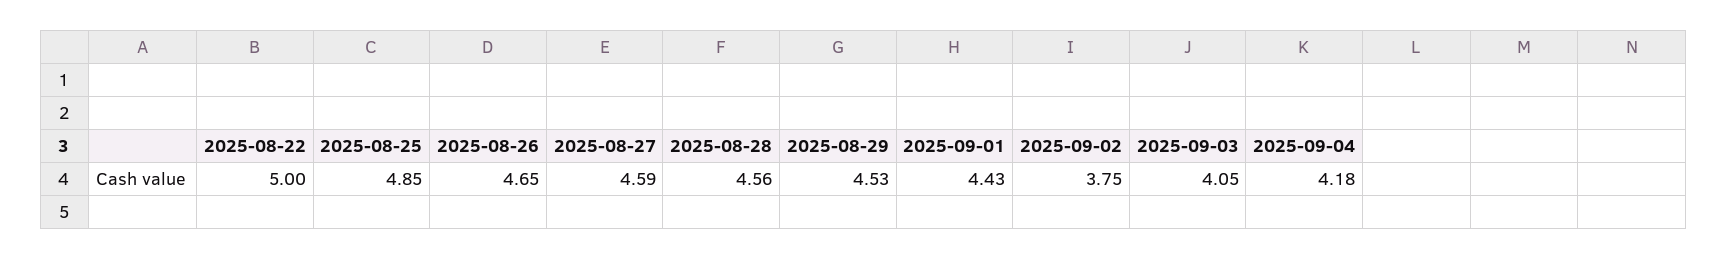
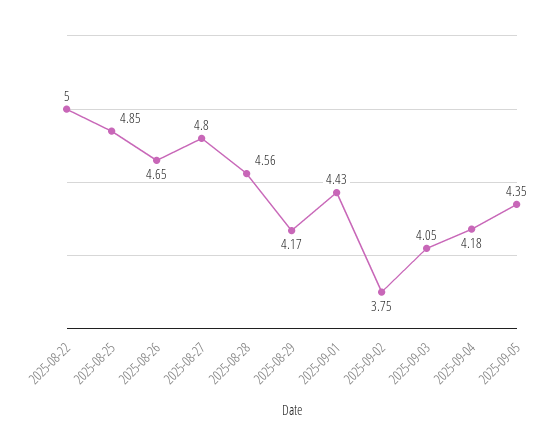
2025-08-27: 4.59 -> 4.8
2025-08-29: 4.53 -> 4.17
2025-09-05: none -> 4.35

